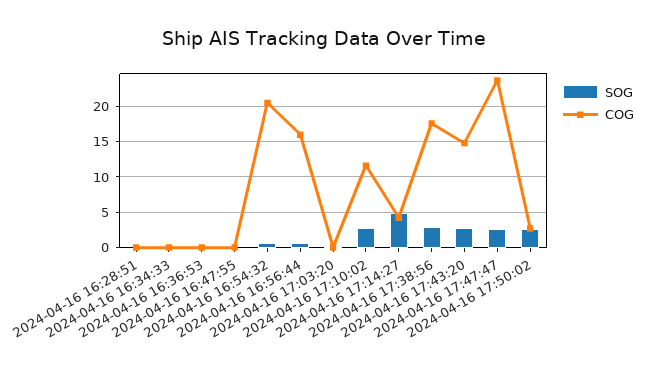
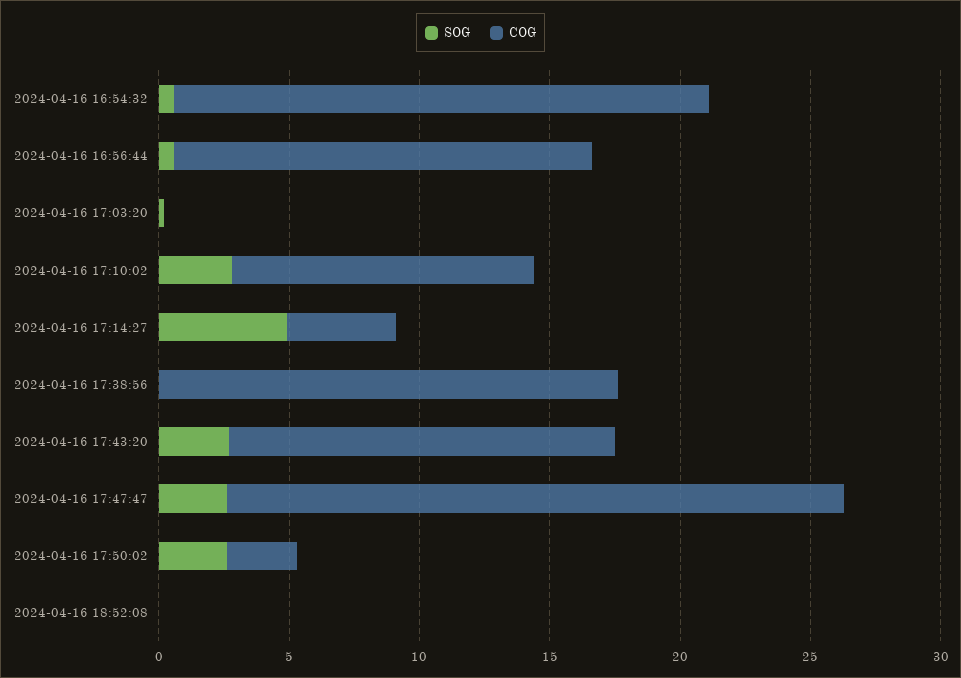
SOG, 2024-04-16 16:28:51: 0 -> none
COG, 2024-04-16 16:28:51: 0 -> none
SOG, 2024-04-16 16:34:33: 0 -> none
COG, 2024-04-16 16:34:33: 0 -> none
SOG, 2024-04-16 16:36:53: 0 -> none
COG, 2024-04-16 16:36:53: 0 -> none
SOG, 2024-04-16 16:47:55: 0 -> none
COG, 2024-04-16 16:47:55: 0 -> none
SOG, 2024-04-16 17:38:56: 3 -> 0
SOG, 2024-04-16 18:52:08: none -> 0
COG, 2024-04-16 18:52:08: none -> 0

